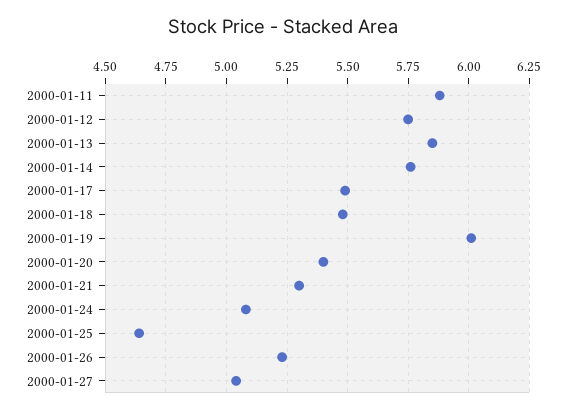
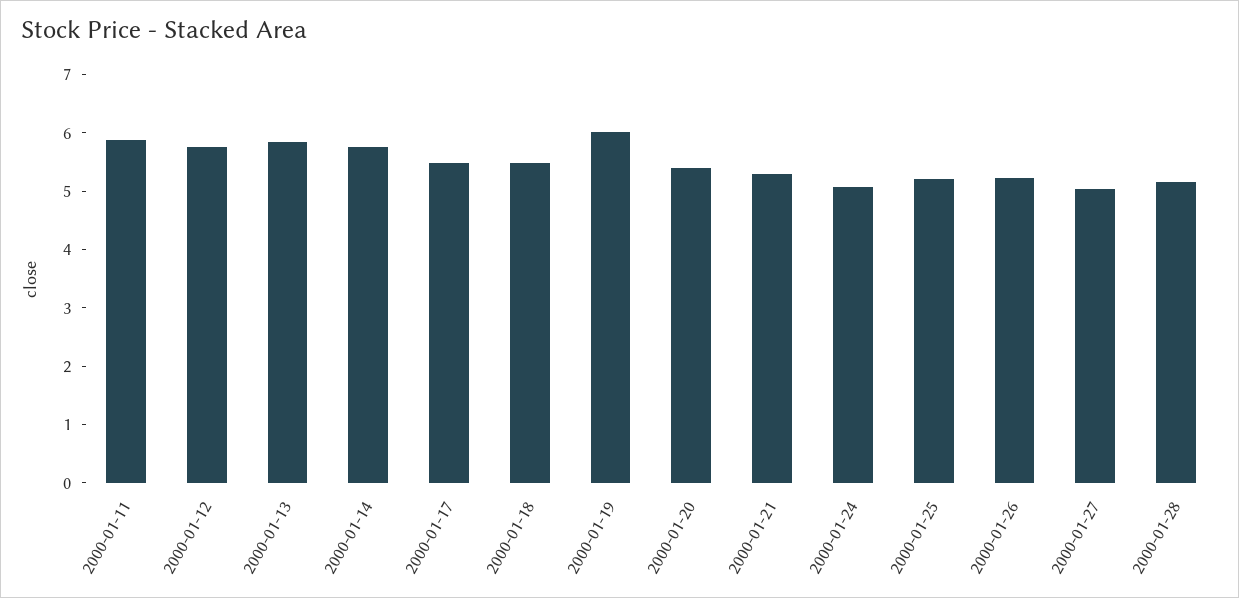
2000-01-25: 4.65 -> 5.2
2000-01-28: none -> 5.2

